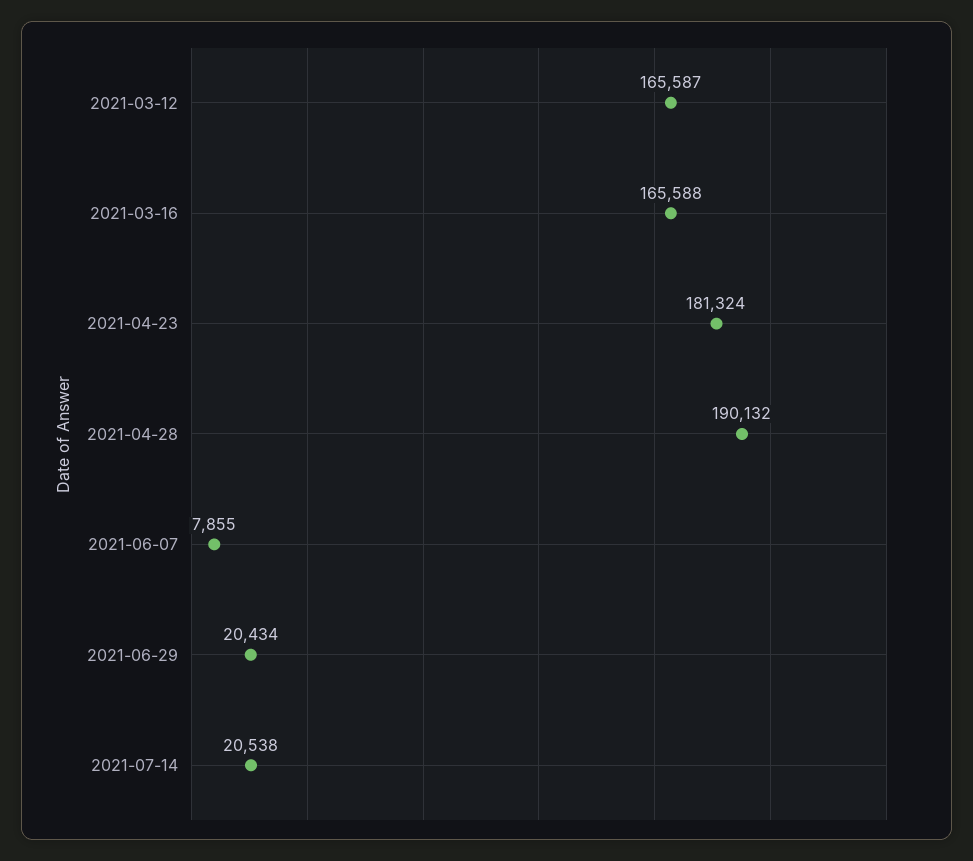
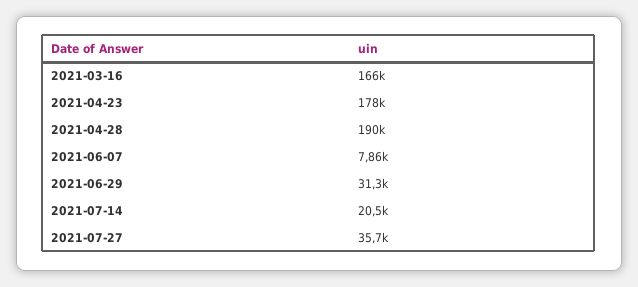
2021-03-12: 165587 -> none
2021-04-23: 181324 -> 178000
2021-06-29: 20434 -> 31300
2021-07-27: none -> 35700

